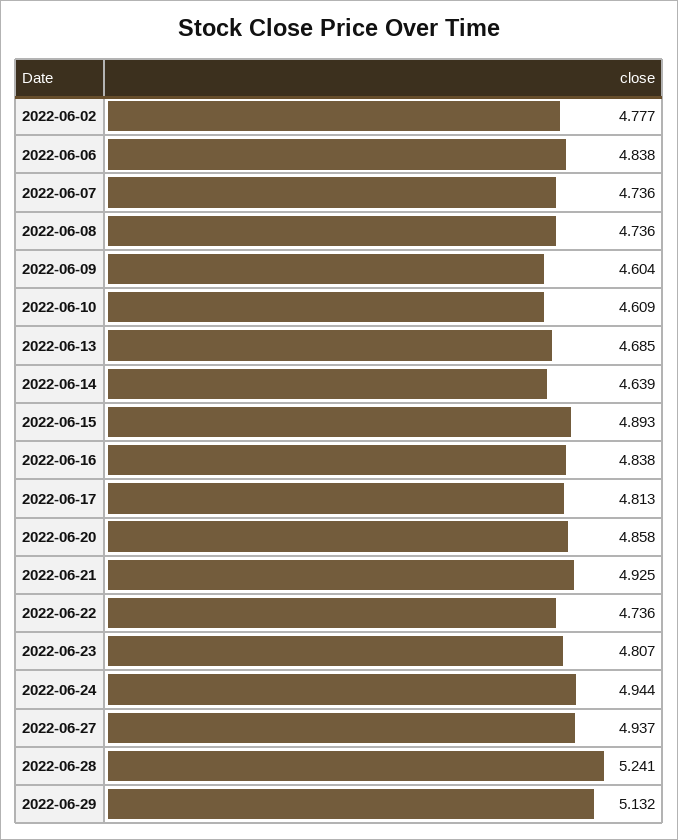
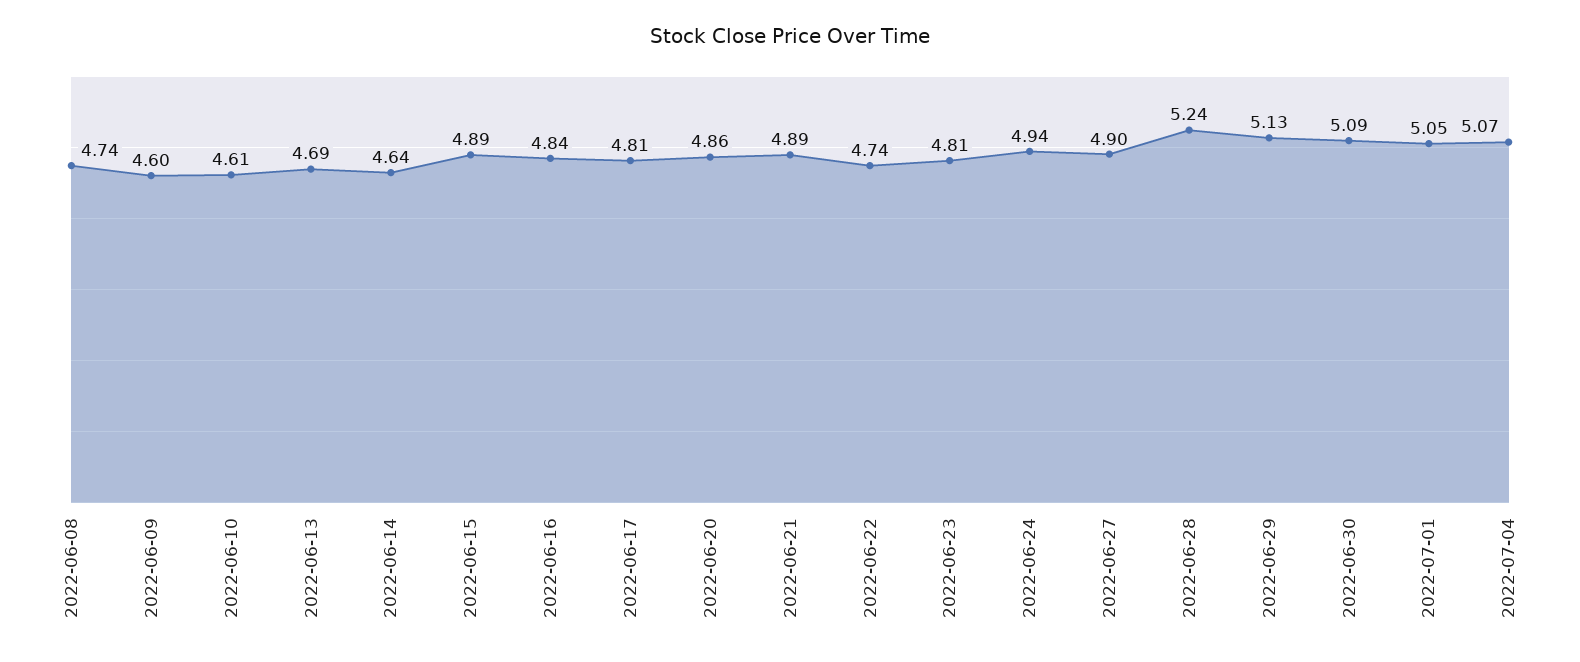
2022-06-02: 4.777 -> none
2022-06-06: 4.838 -> none
2022-06-07: 4.736 -> none
2022-06-21: 4.925 -> 4.89
2022-06-27: 4.937 -> 4.9
2022-06-30: none -> 5.09
2022-07-01: none -> 5.05
2022-07-04: none -> 5.07

